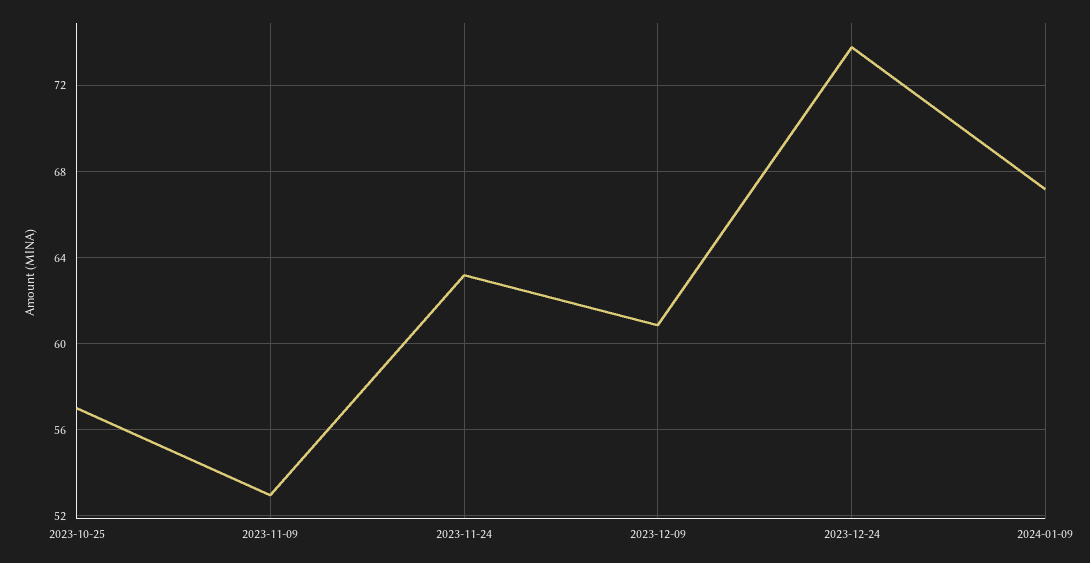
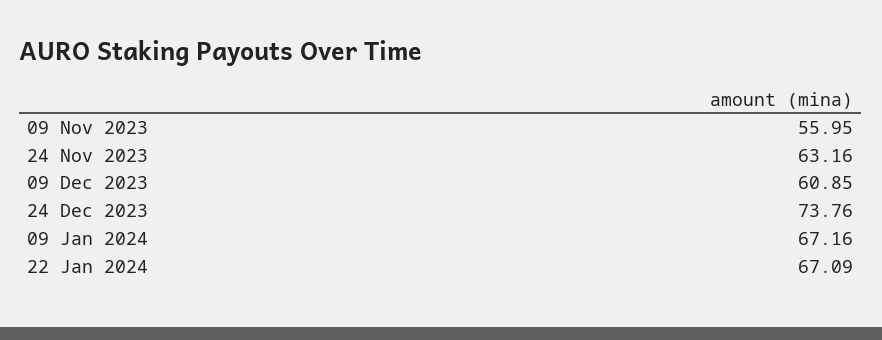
2023-10-25: 57 -> none
2023-11-09: 53 -> 55.95
22 Jan 2024: none -> 67.09

